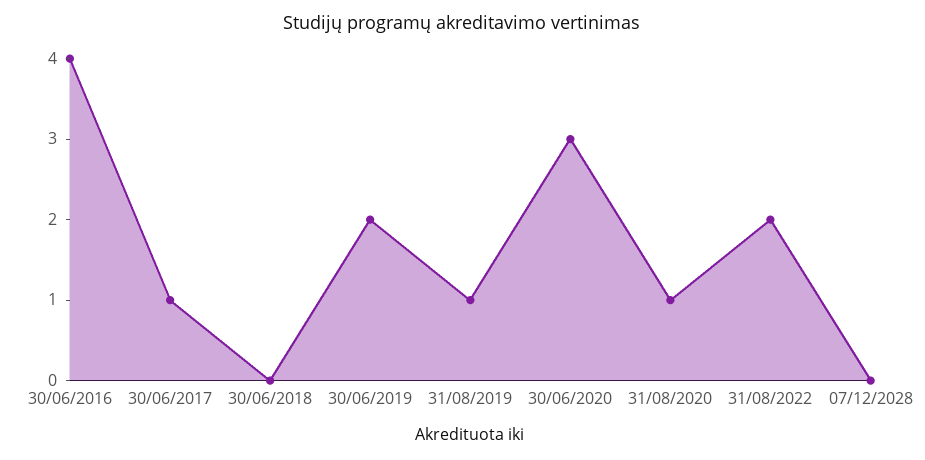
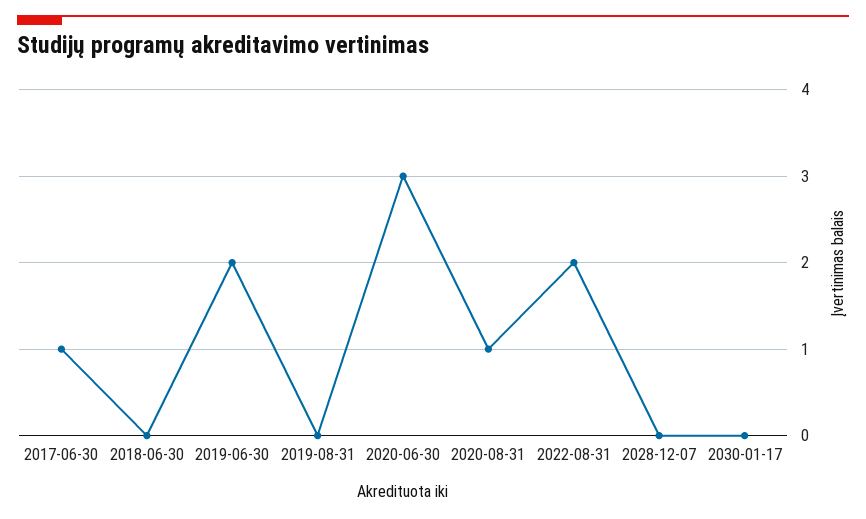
30/06/2016: 4 -> none
31/08/2019: 1 -> 0
2030-01-17: none -> 0

